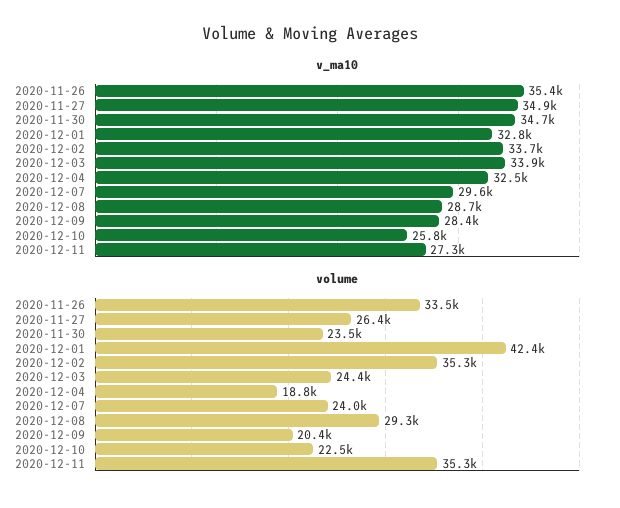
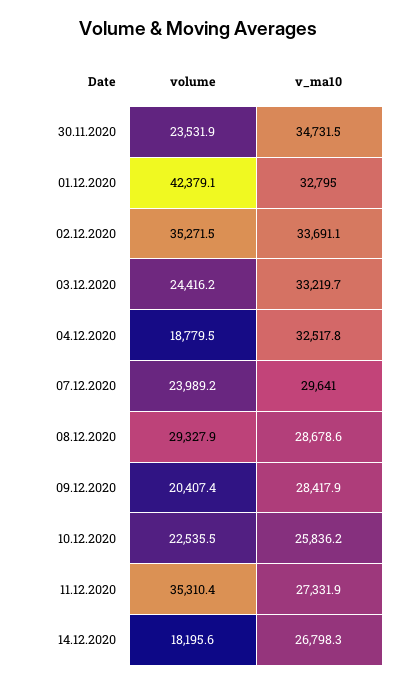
v_ma10, 2020-11-26: 35400 -> none
v_ma10, 2020-11-27: 34900 -> none
v_ma10, 2020-12-03: 33900 -> 33219.7
volume, 2020-11-26: 33500 -> none
volume, 2020-11-27: 26400 -> none
volume, 14.12.2020: none -> 18195.6
v_ma10, 14.12.2020: none -> 26798.3

